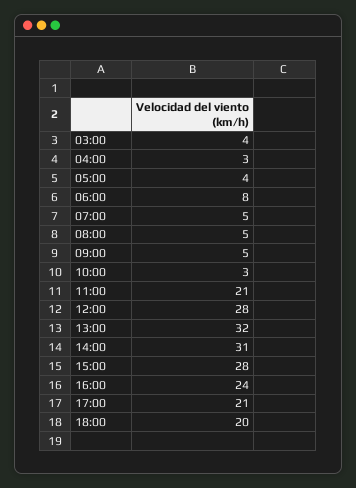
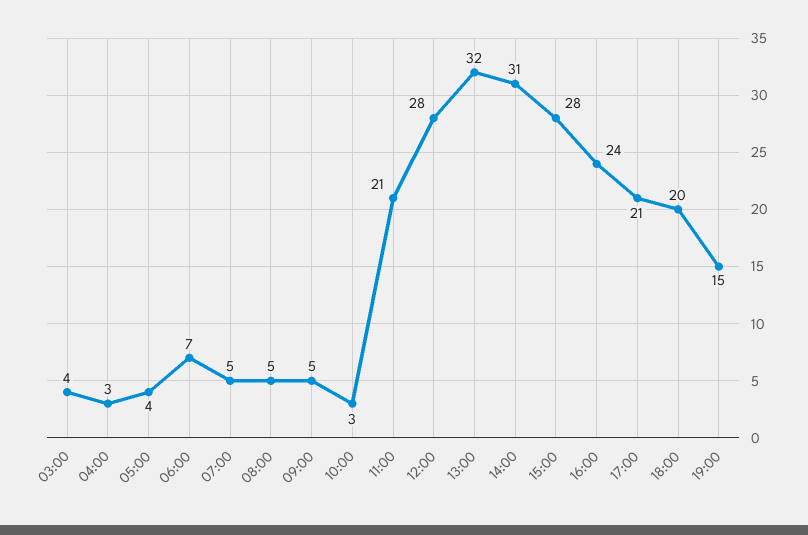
06:00: 8 -> 7
19:00: none -> 15

